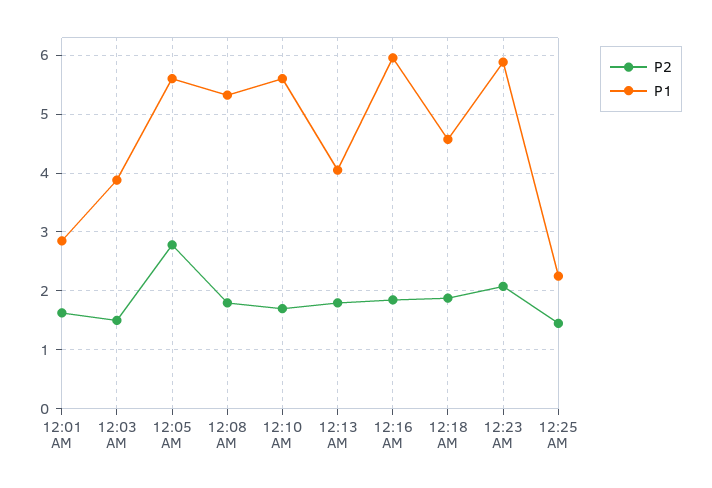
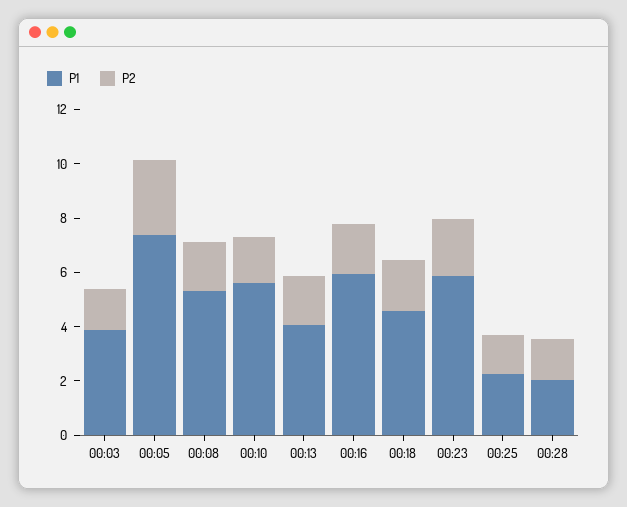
P2, 12:01 AM: 1.6 -> none
P1, 12:01 AM: 2.8 -> none
P1, 12:05 AM: 5.6 -> 7.5
P1, 00:28: none -> 2
P2, 00:28: none -> 1.5

